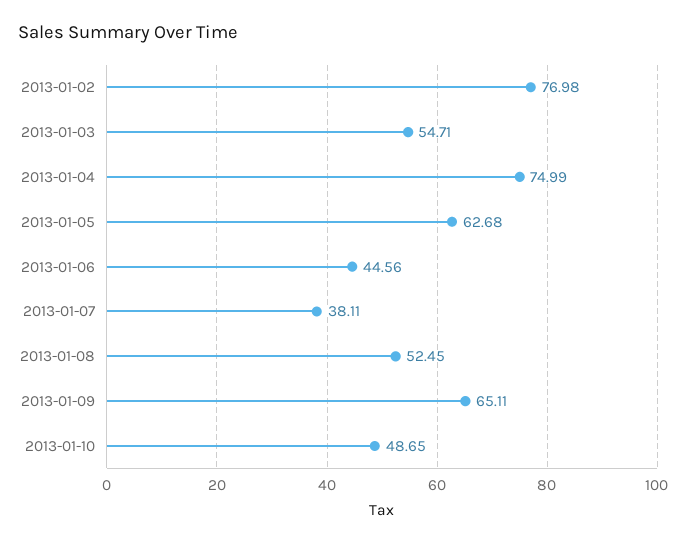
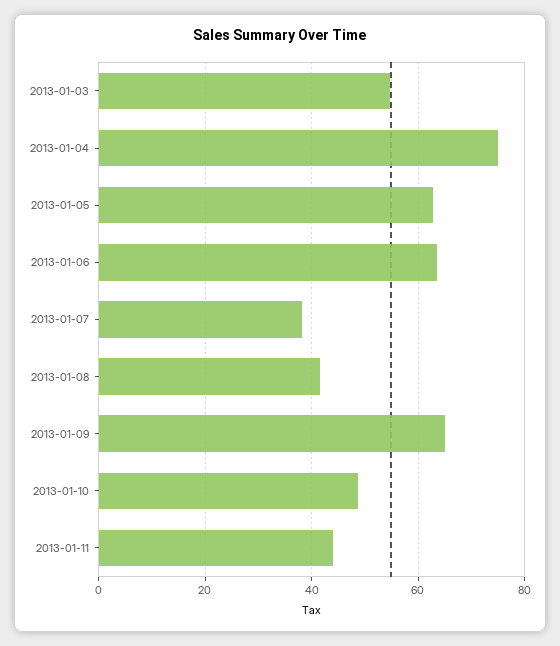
2013-01-02: 76.98 -> none
2013-01-06: 44.56 -> 64
2013-01-08: 52.45 -> 42
2013-01-11: none -> 44

